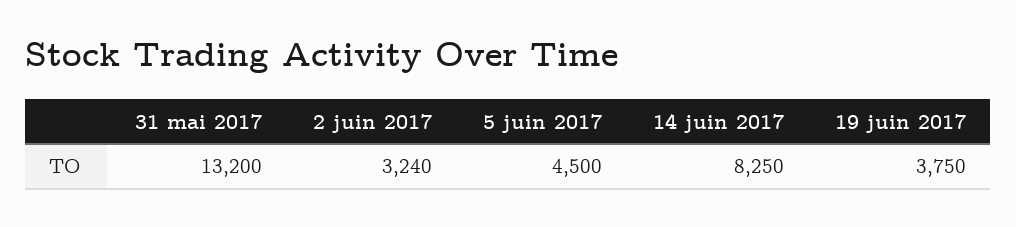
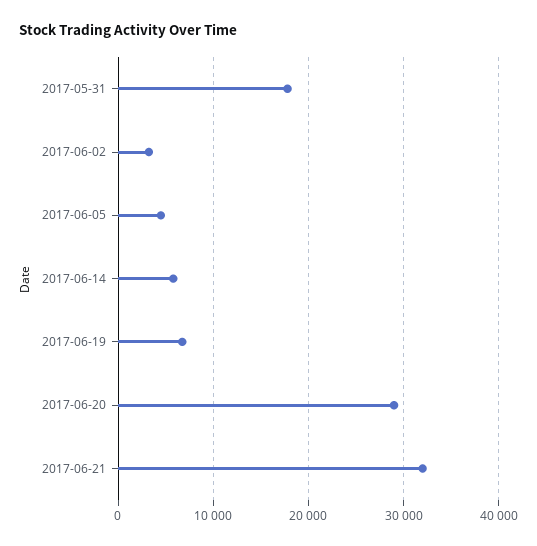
31 mai 2017: 13200 -> 18000
14 juin 2017: 8250 -> 6000
19 juin 2017: 3750 -> 7000
2017-06-20: none -> 29000
2017-06-21: none -> 32000

